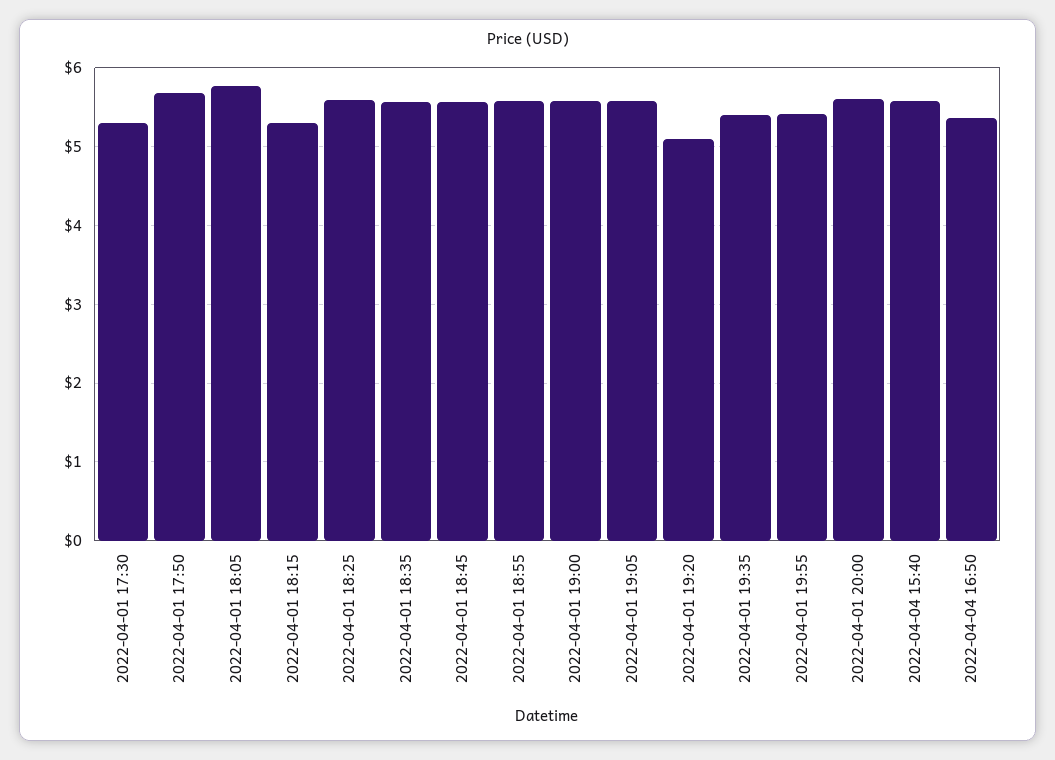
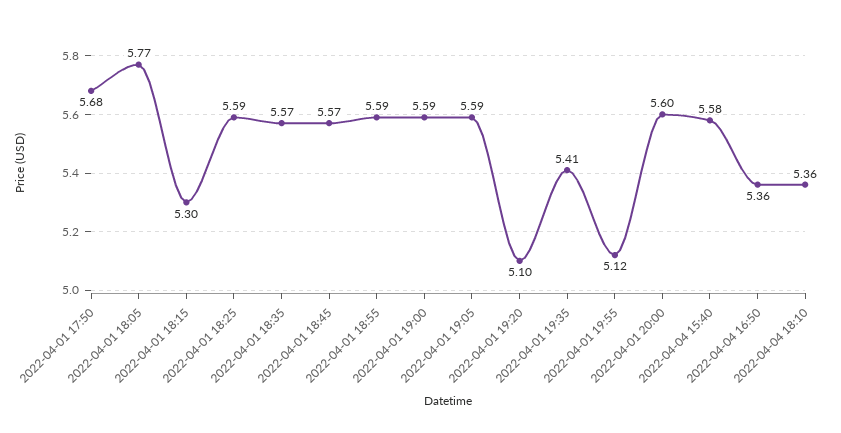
2022-04-01 17:30: 5.3 -> none
2022-04-01 19:55: 5.4 -> 5.12
2022-04-04 18:10: none -> 5.36

